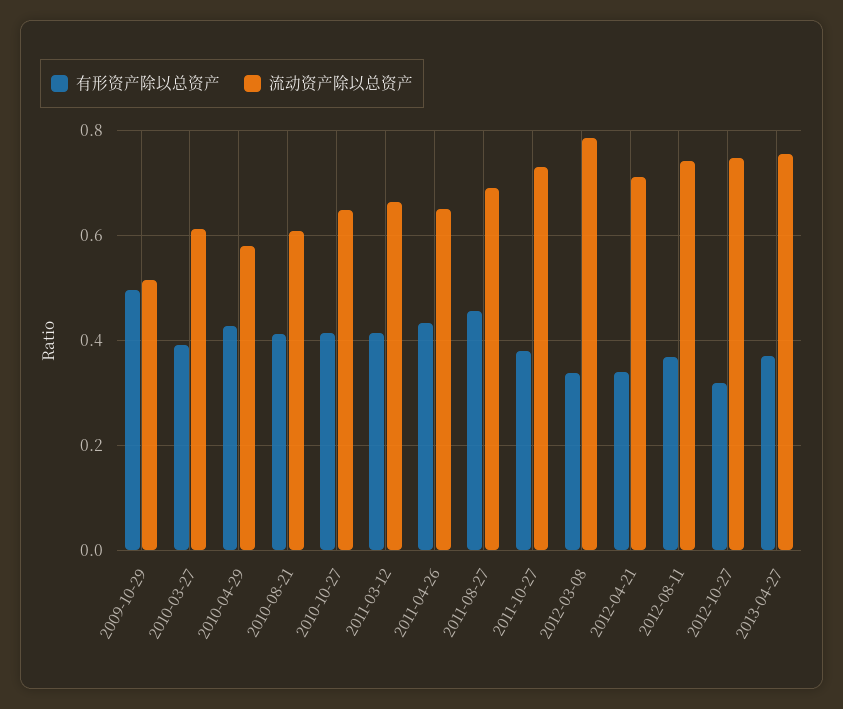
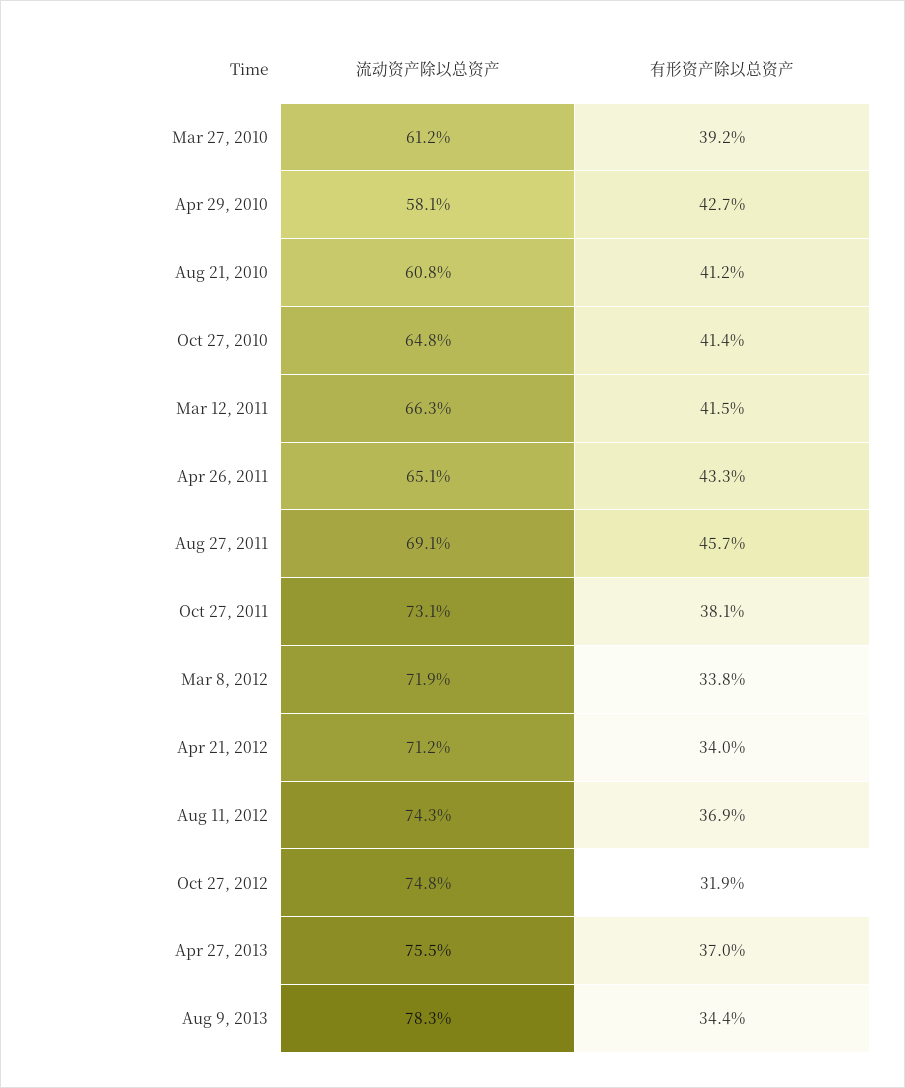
有形资产除以总资产, 2009-10-29: 0.5 -> none
流动资产除以总资产, 2009-10-29: 0.52 -> none
流动资产除以总资产, 2012-03-08: 0.78 -> 0.719
流动资产除以总资产, Aug 9, 2013: none -> 0.783
有形资产除以总资产, Aug 9, 2013: none -> 0.344

